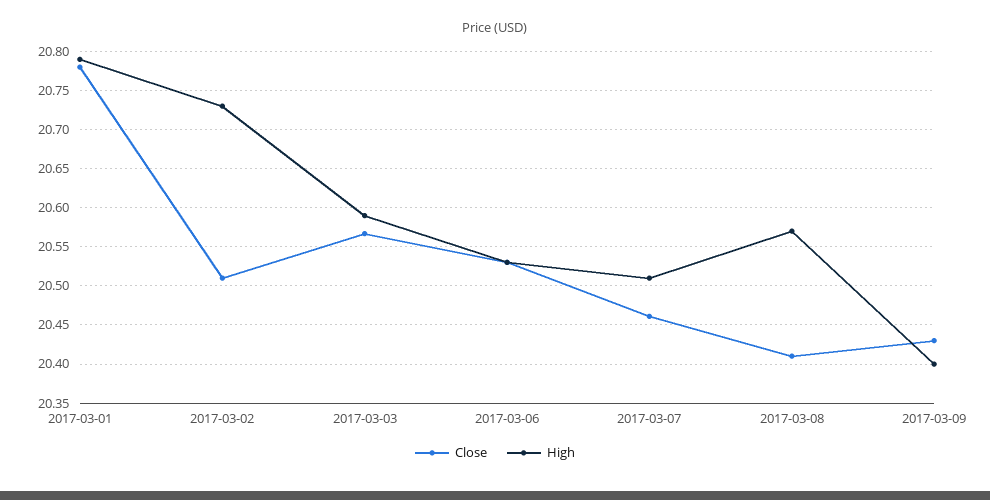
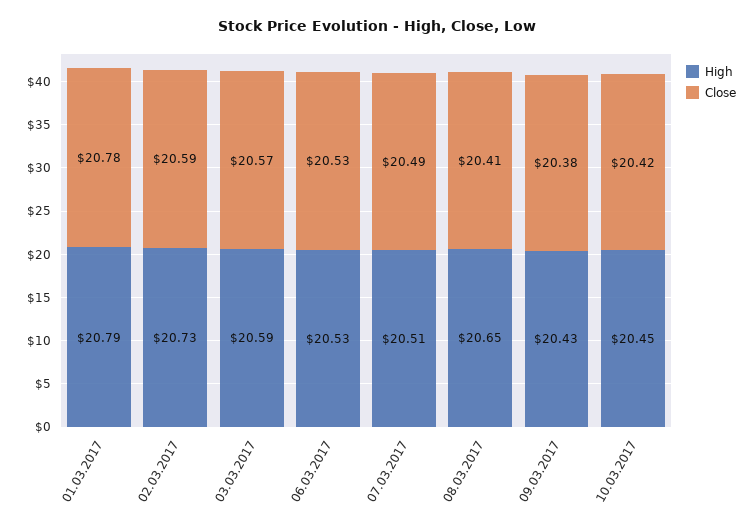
Close, 2017-03-02: 20.51 -> 20.59
Close, 2017-03-07: 20.46 -> 20.49
High, 2017-03-08: 20.57 -> 20.65
Close, 2017-03-09: 20.43 -> 20.38
High, 2017-03-09: 20.4 -> 20.43
High, 10.03.2017: none -> 20.45
Close, 10.03.2017: none -> 20.42

